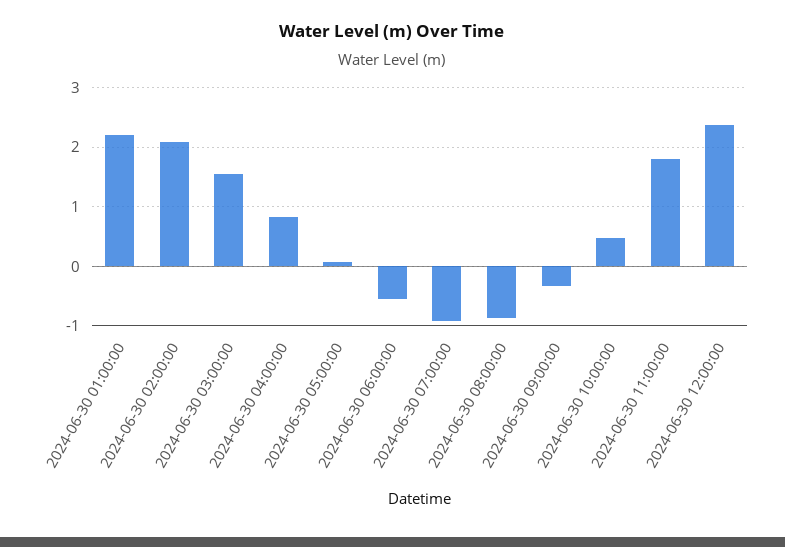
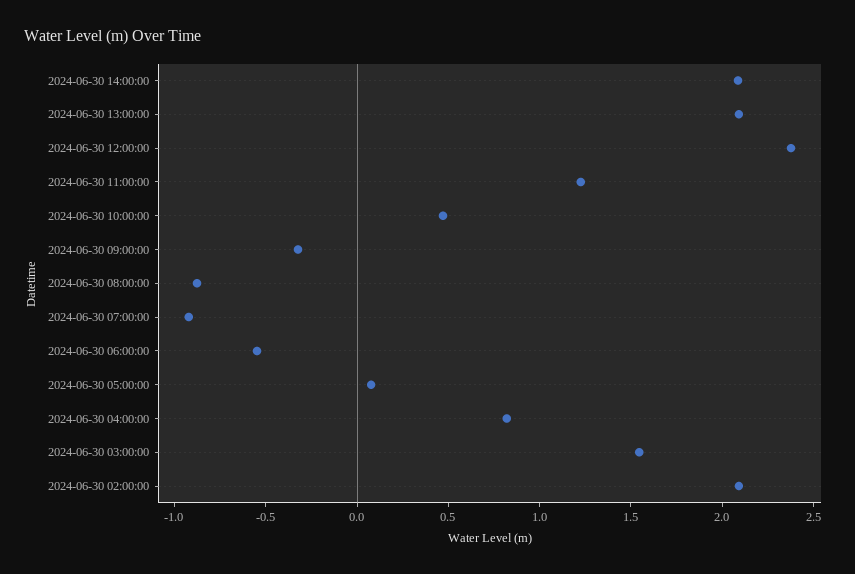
2024-06-30 01:00:00: 2.2 -> none
2024-06-30 11:00:00: 1.8 -> 1.2
2024-06-30 14:00:00: none -> 2.1
2024-06-30 13:00:00: none -> 2.1

